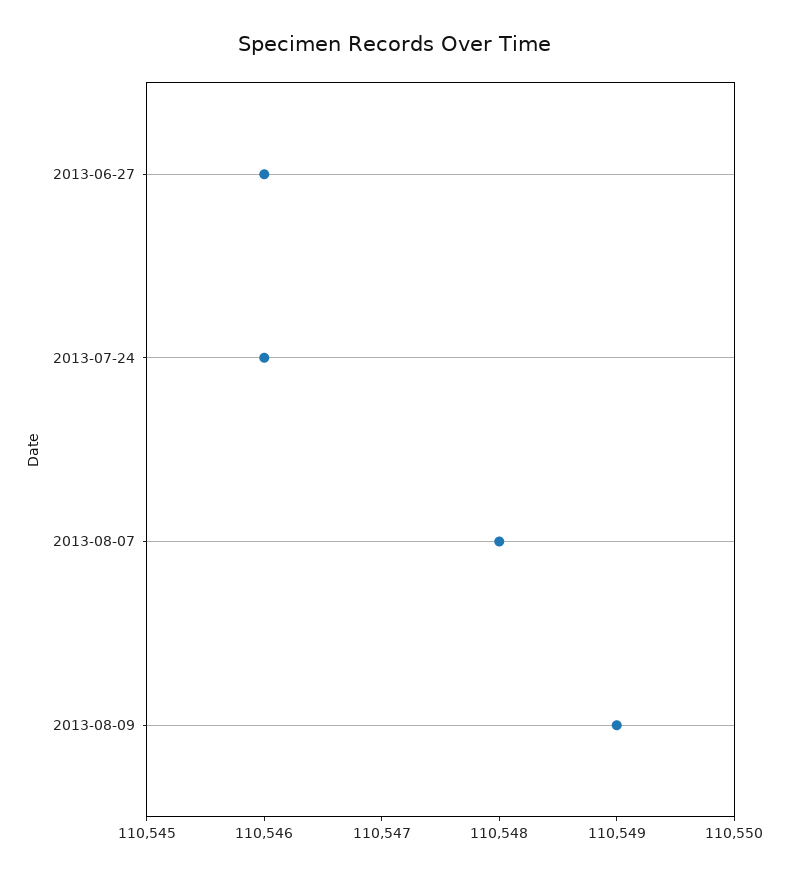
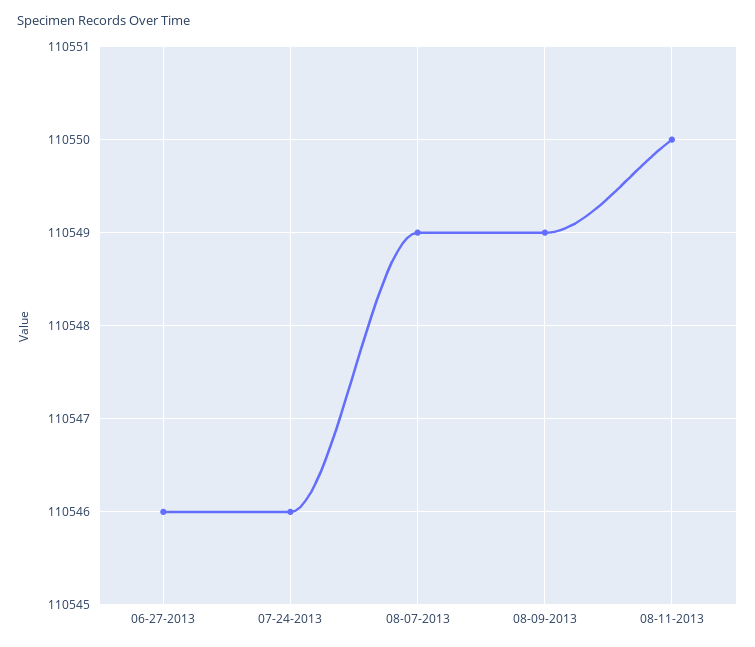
2013-08-07: 110548 -> 110549
08-11-2013: none -> 110550

